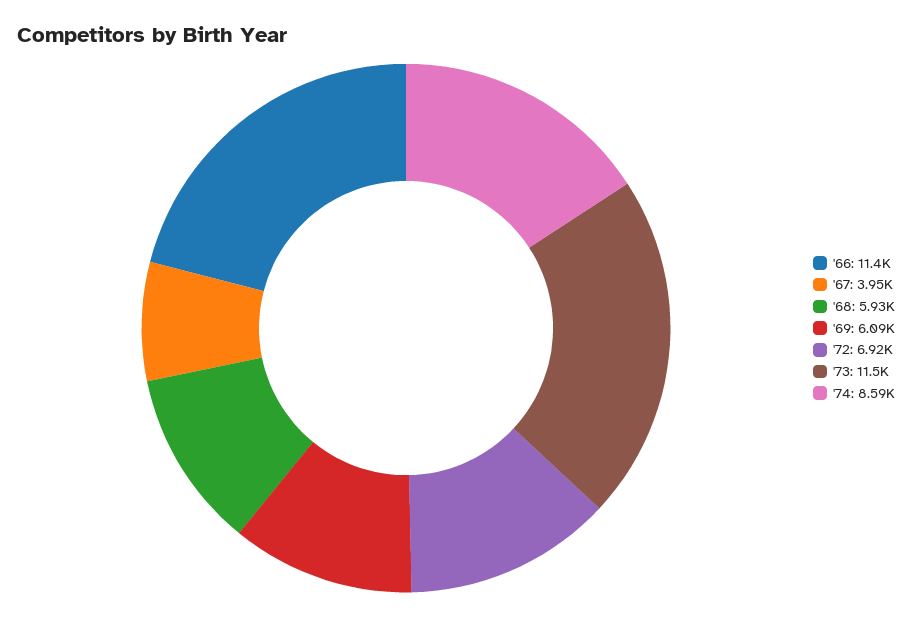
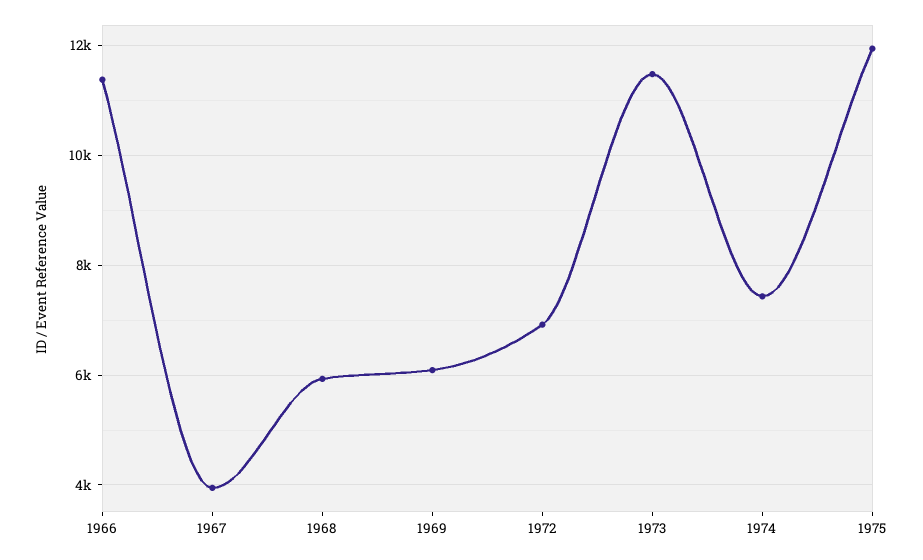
'74: 8590 -> 7400
1975: none -> 12000

